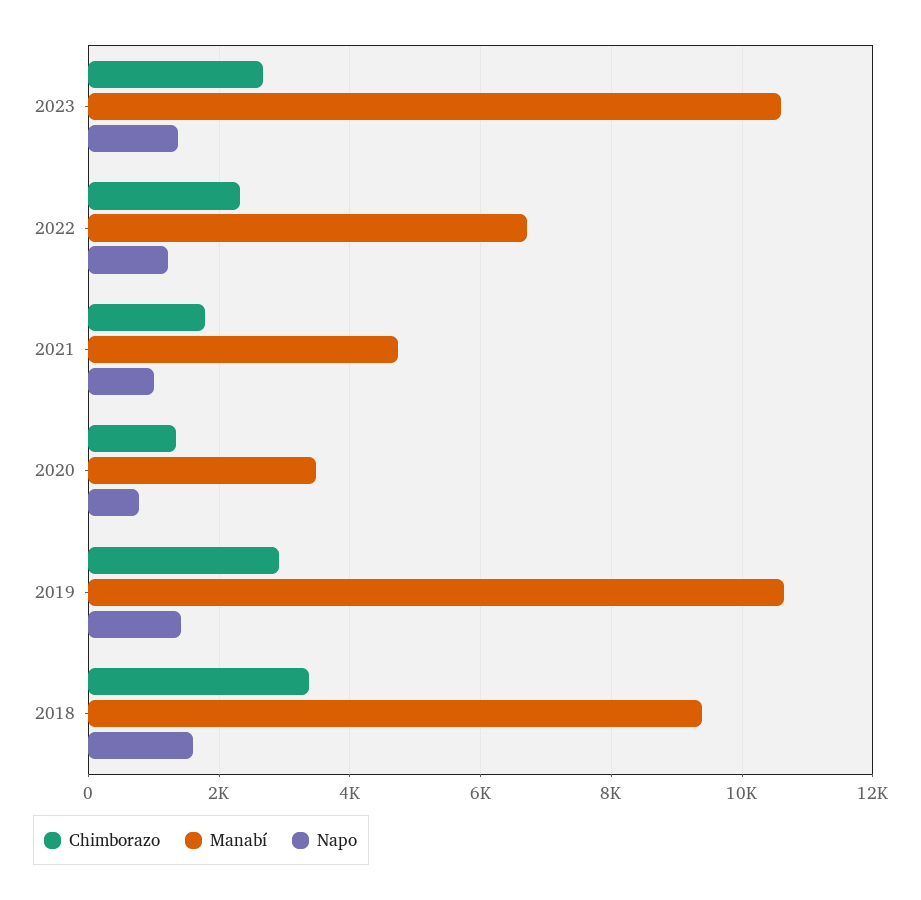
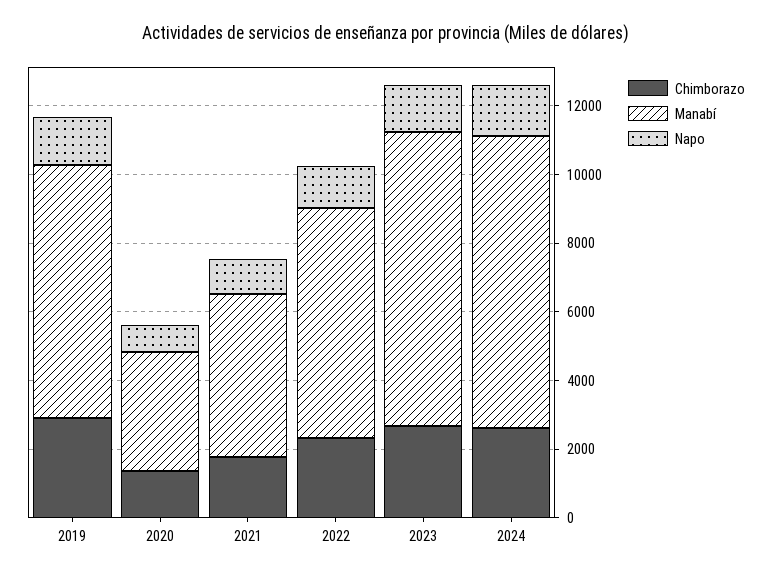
Manabí, 2023: 10600 -> 8500
Manabí, 2019: 10600 -> 7500
Chimborazo, 2018: 3400 -> none
Manabí, 2018: 9400 -> none
Napo, 2018: 1600 -> none
Chimborazo, 2024: none -> 2500
Manabí, 2024: none -> 8500
Napo, 2024: none -> 1500

